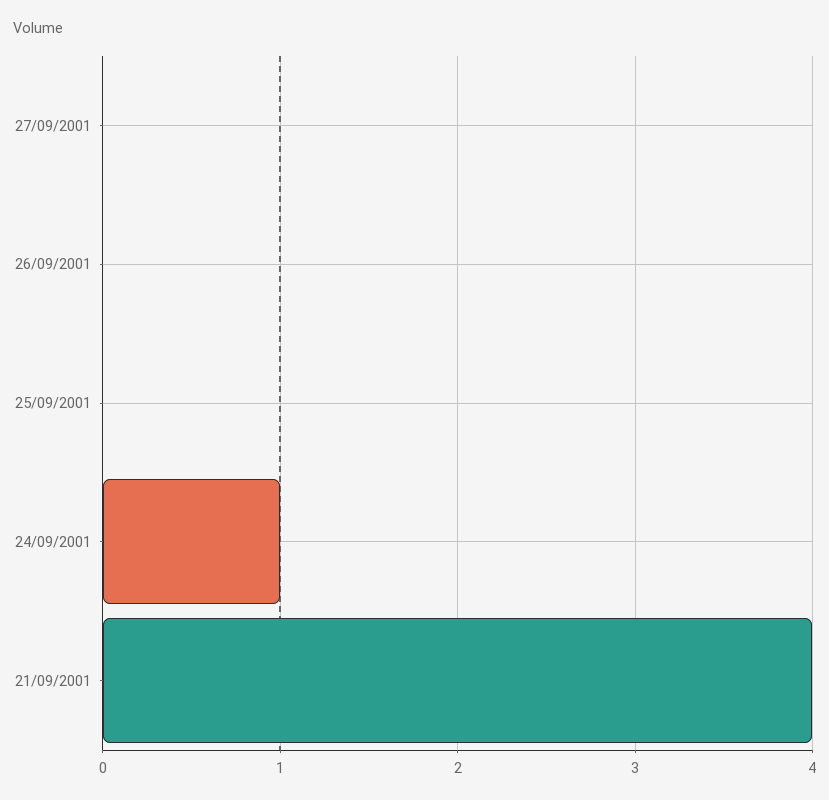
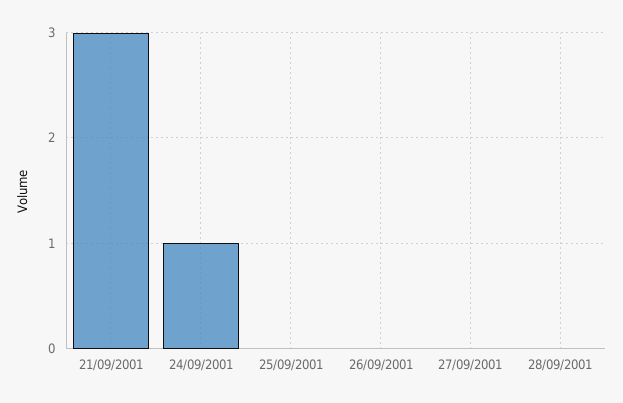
21/09/2001: 4 -> 3
28/09/2001: none -> 0

